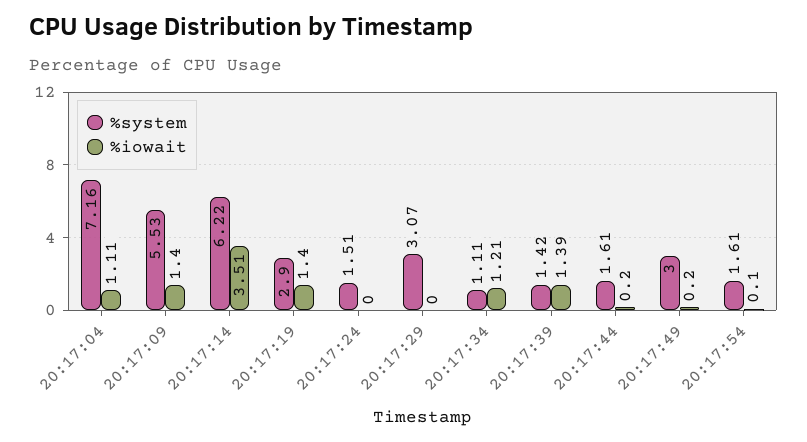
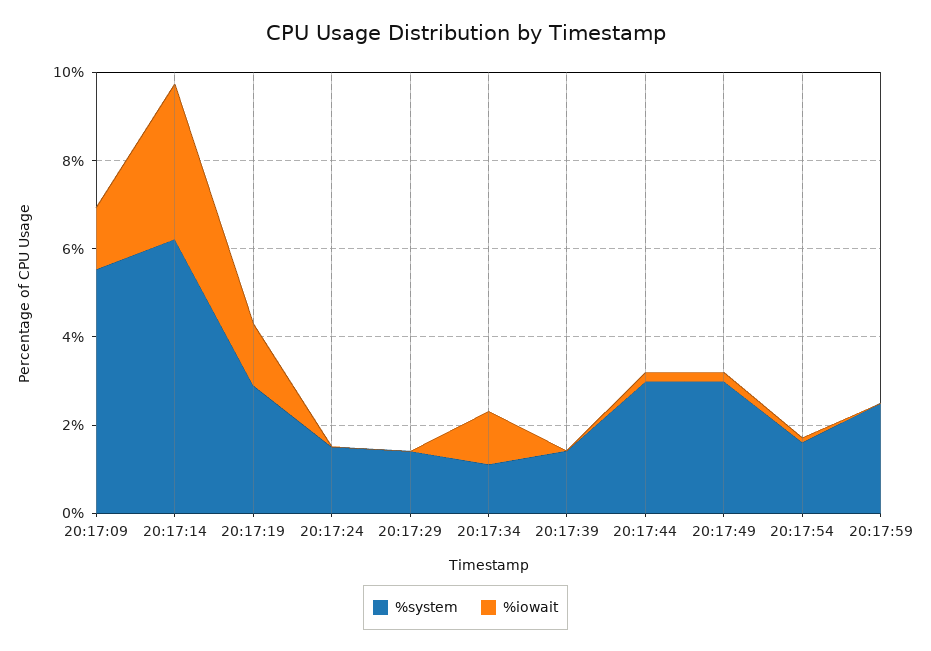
%system, 20:17:04: 7.16 -> none
%iowait, 20:17:04: 1.11 -> none
%system, 20:17:29: 3.07 -> 1.5
%iowait, 20:17:39: 1.39 -> 0
%system, 20:17:44: 1.61 -> 3
%system, 20:17:59: none -> 2.5
%iowait, 20:17:59: none -> 0

